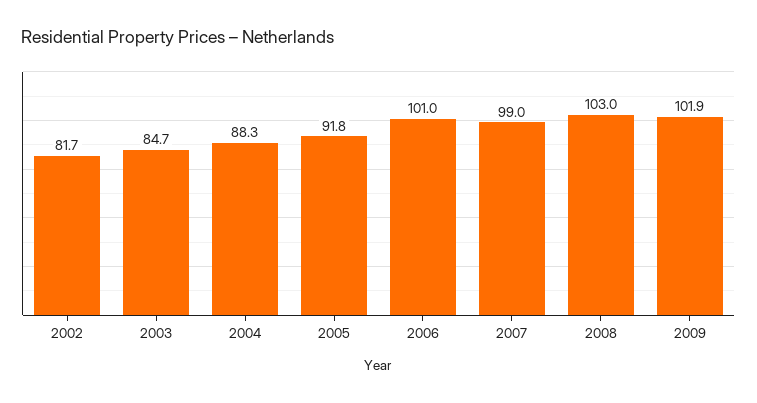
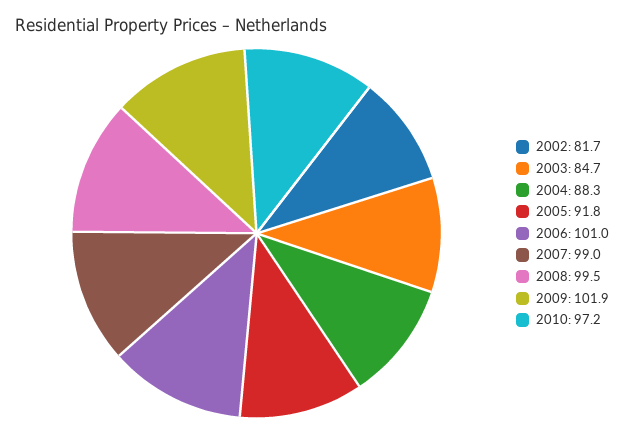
2008: 103 -> 99.5
2010: none -> 97.2

